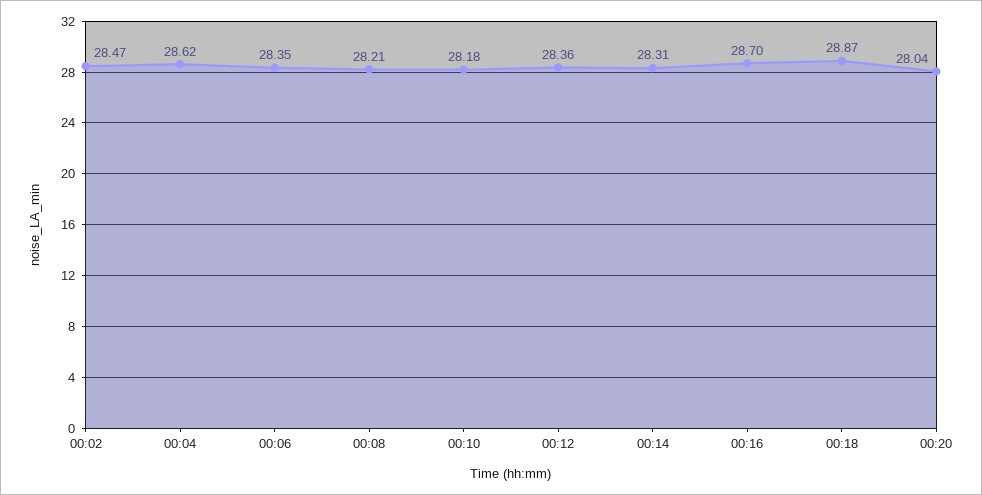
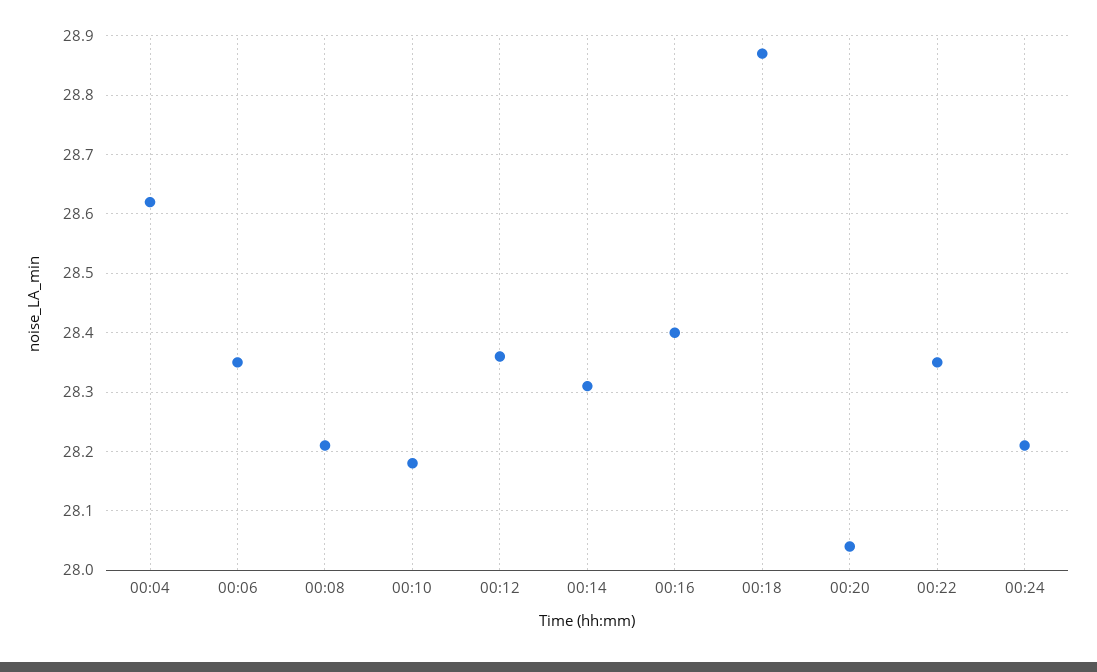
00:02: 28.47 -> none
00:16: 28.7 -> 28.4
00:22: none -> 28.35
00:24: none -> 28.2

